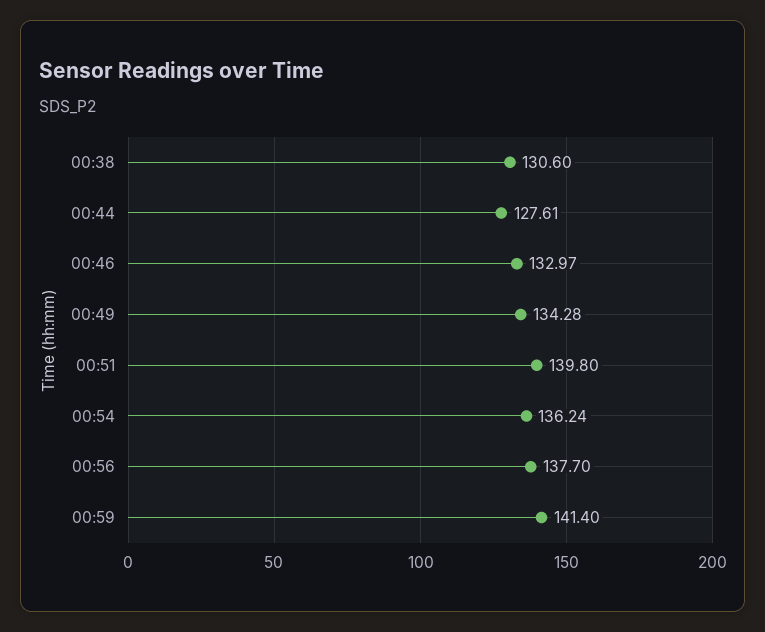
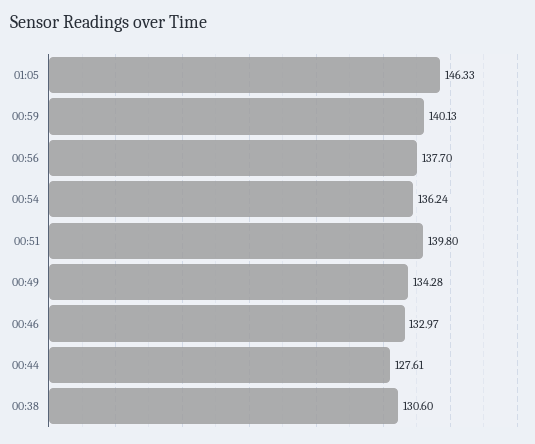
00:59: 141.4 -> 140.13
01:05: none -> 146.33

